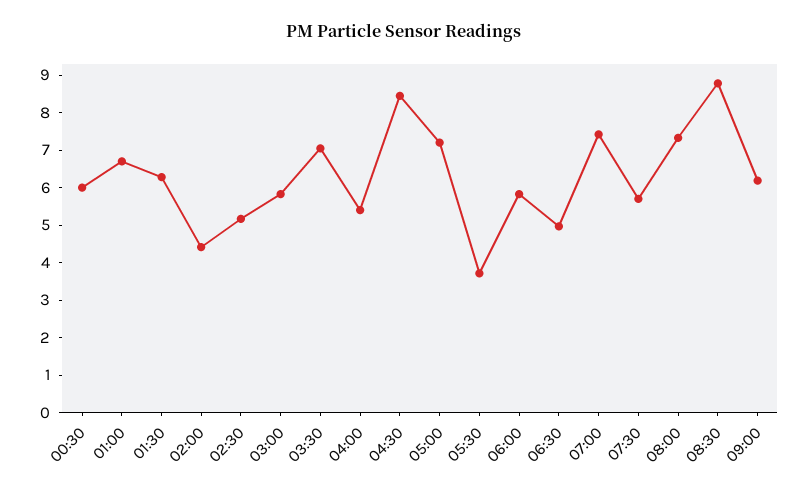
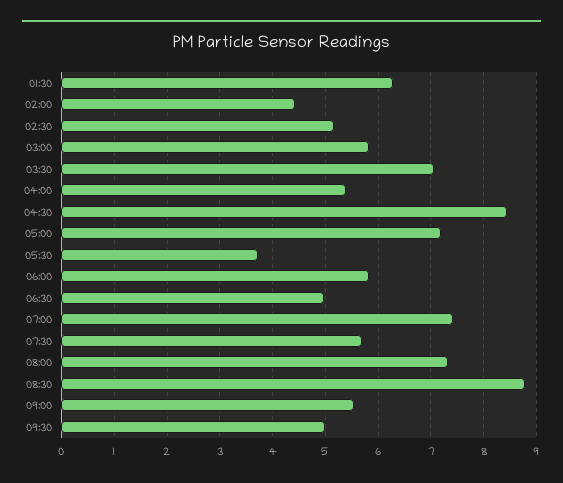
00:30: 6 -> none
01:00: 6.75 -> none
09:00: 6.25 -> 5.6
09:30: none -> 5

